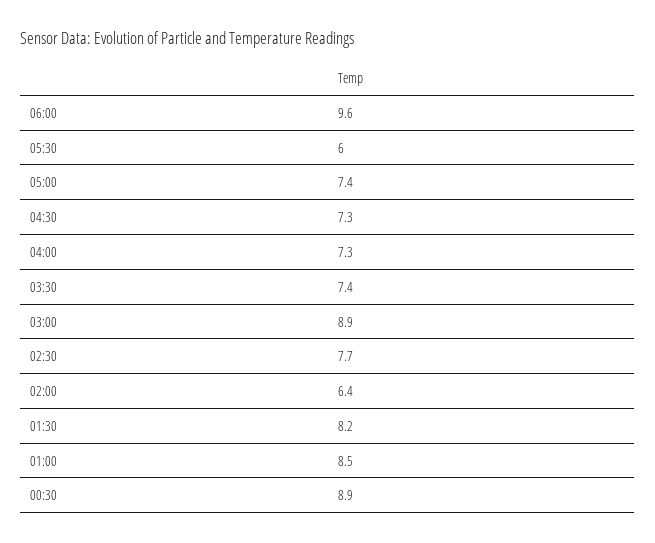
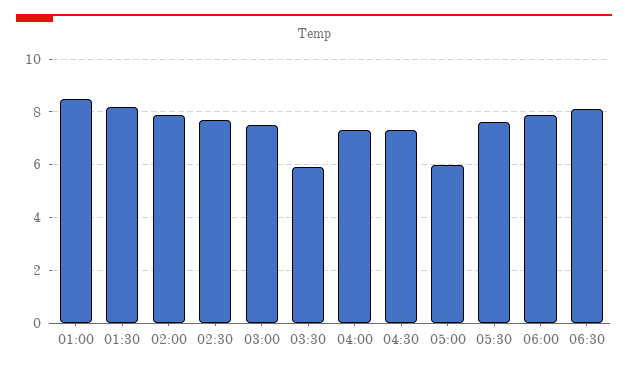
06:00: 9.6 -> 8
05:30: 6 -> 7.5
05:00: 7.4 -> 6
03:30: 7.4 -> 6
03:00: 8.9 -> 7.5
02:00: 6.4 -> 8
00:30: 8.9 -> none
06:30: none -> 8

